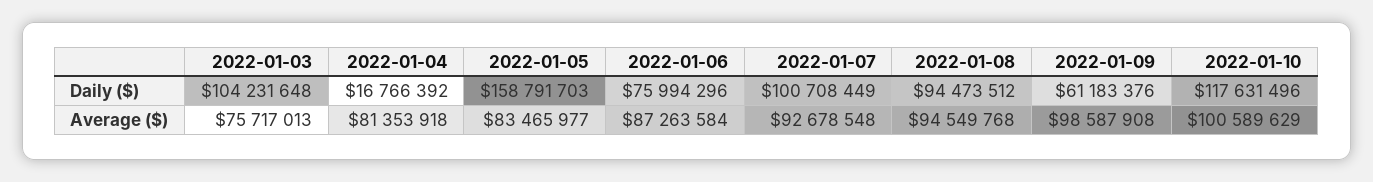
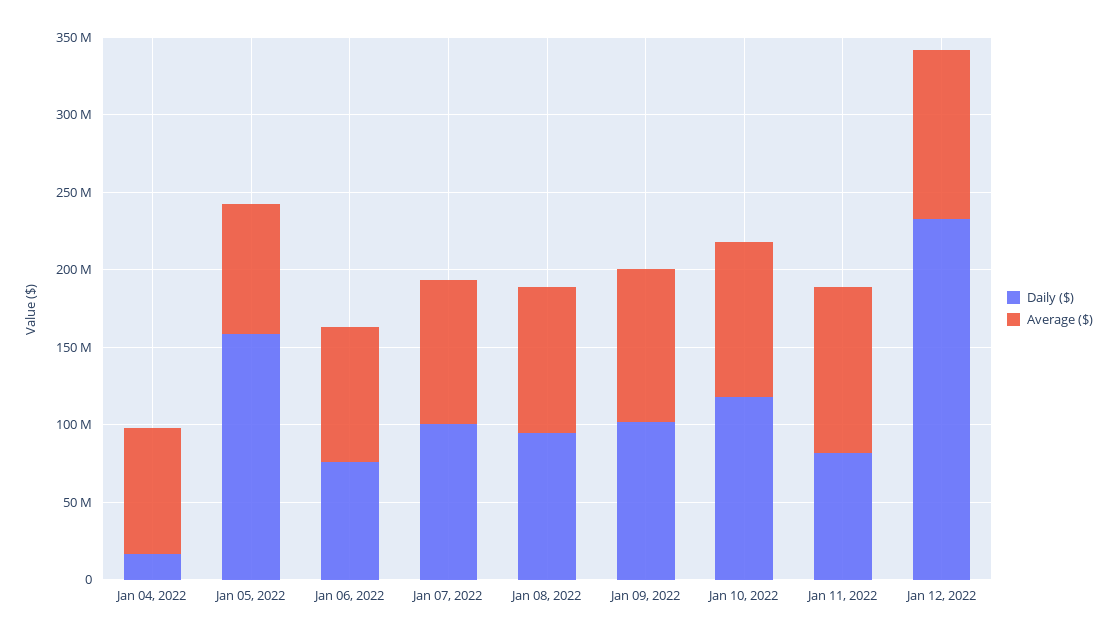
Daily ($), 2022-01-03: 104231648 -> none
Daily ($), 2022-01-09: 61183376 -> 100000000
Average ($), 2022-01-03: 75717013 -> none
Daily ($), Jan 11, 2022: none -> 80000000
Average ($), Jan 11, 2022: none -> 110000000
Daily ($), Jan 12, 2022: none -> 230000000
Average ($), Jan 12, 2022: none -> 110000000

